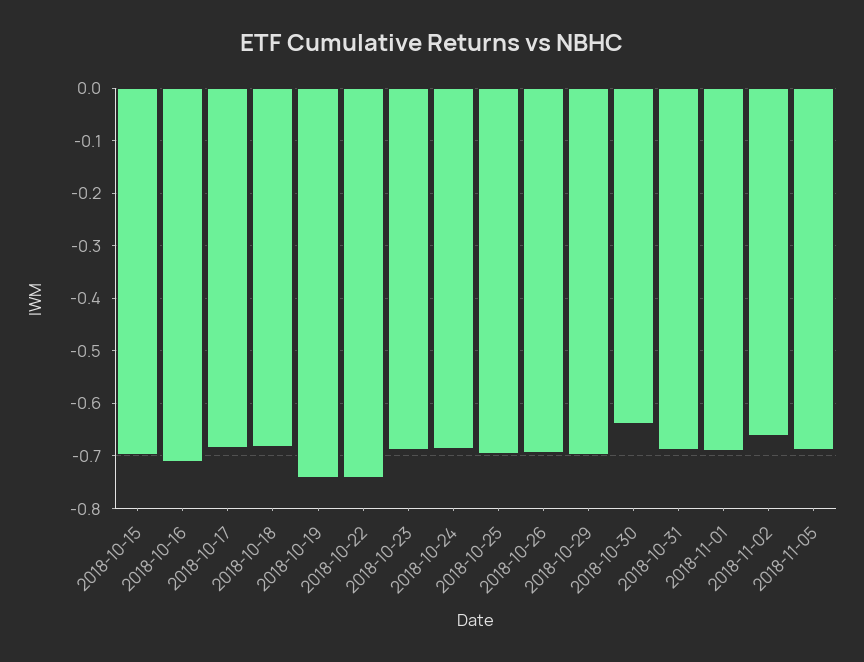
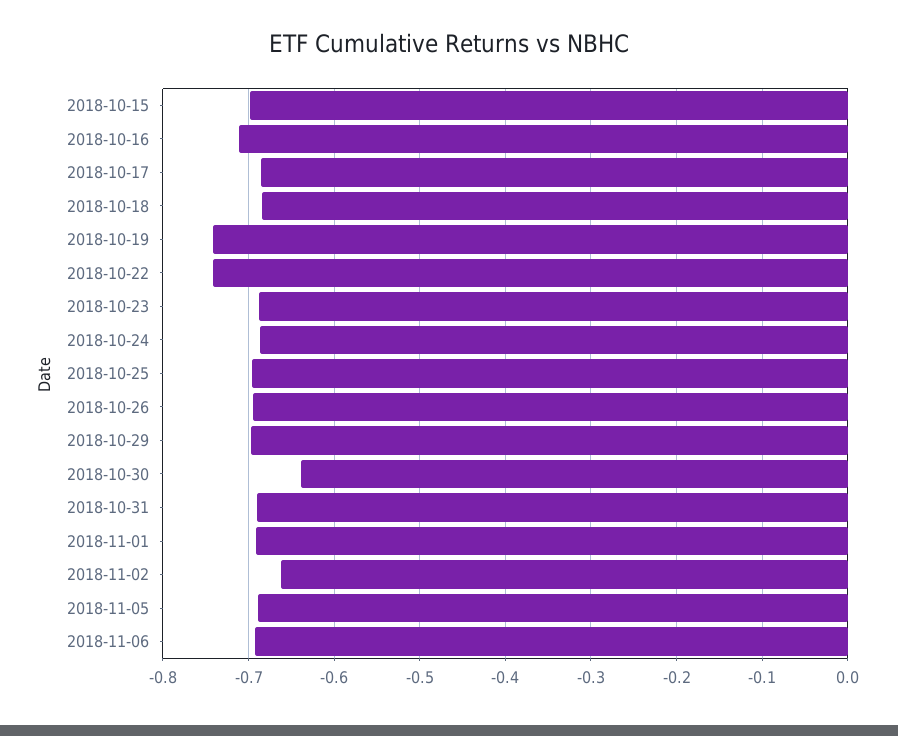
2018-11-06: none -> -0.69

